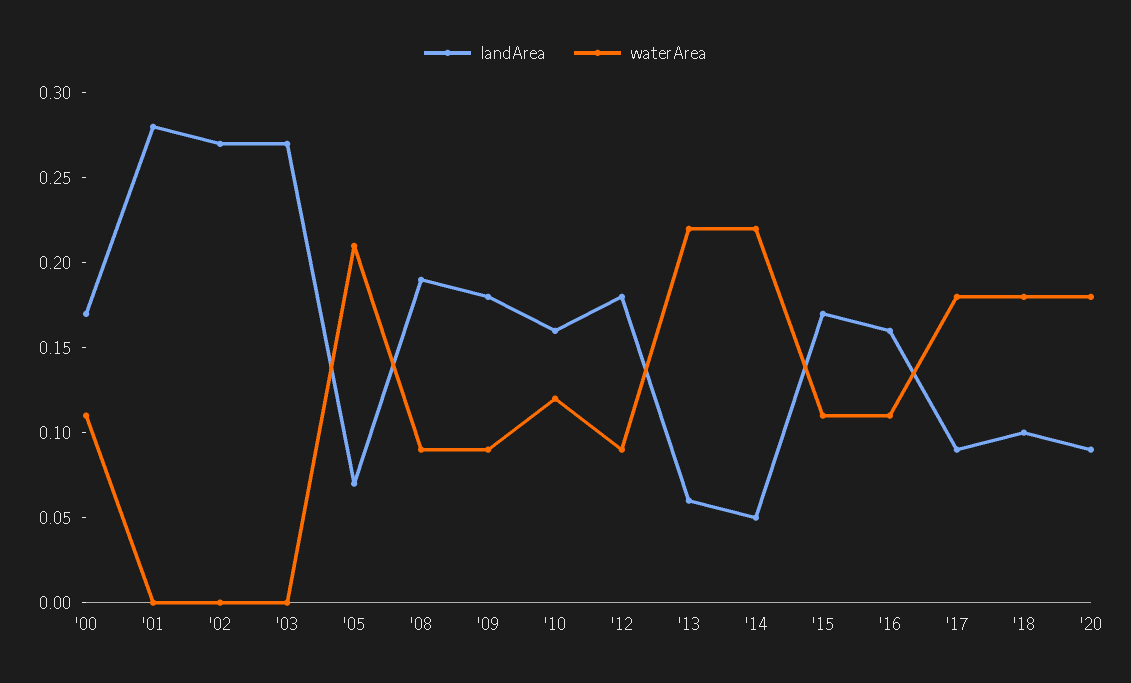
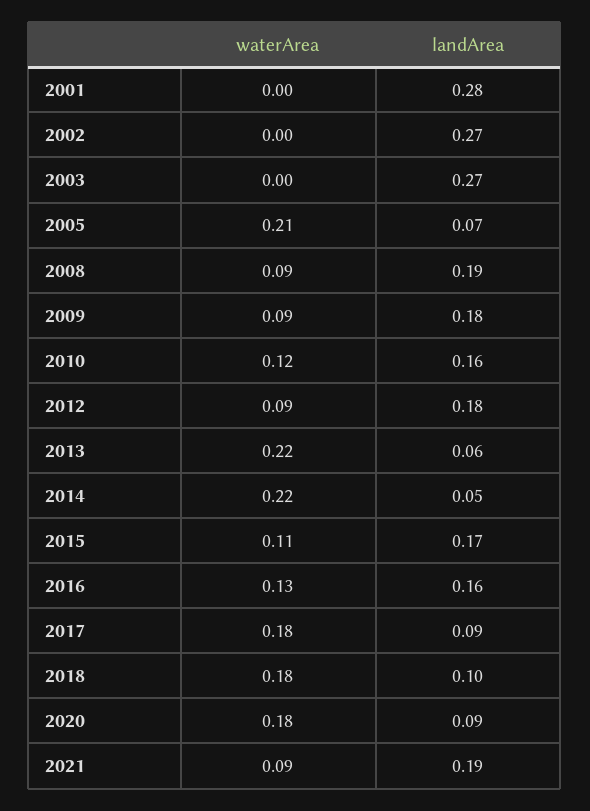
landArea, '00: 0.17 -> none
waterArea, '00: 0.11 -> none
waterArea, '16: 0.11 -> 0.13
waterArea, 2021: none -> 0.09
landArea, 2021: none -> 0.19

